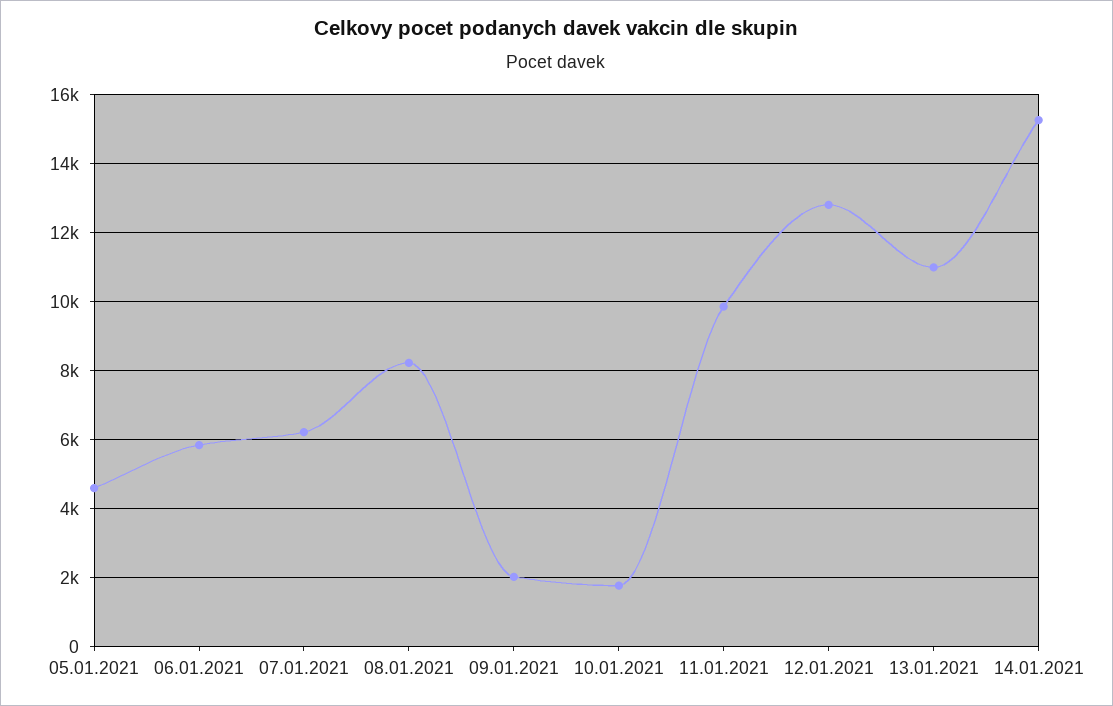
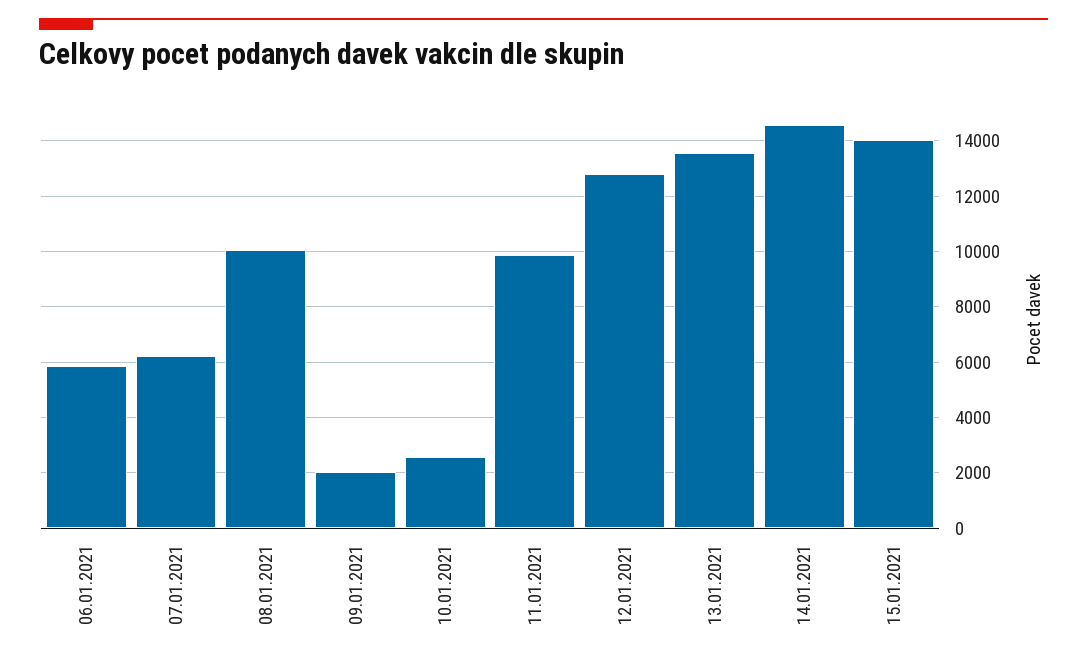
05.01.2021: 4600 -> none
08.01.2021: 8200 -> 10000
10.01.2021: 1800 -> 2500
13.01.2021: 11000 -> 13500
14.01.2021: 15200 -> 14500
15.01.2021: none -> 14000

